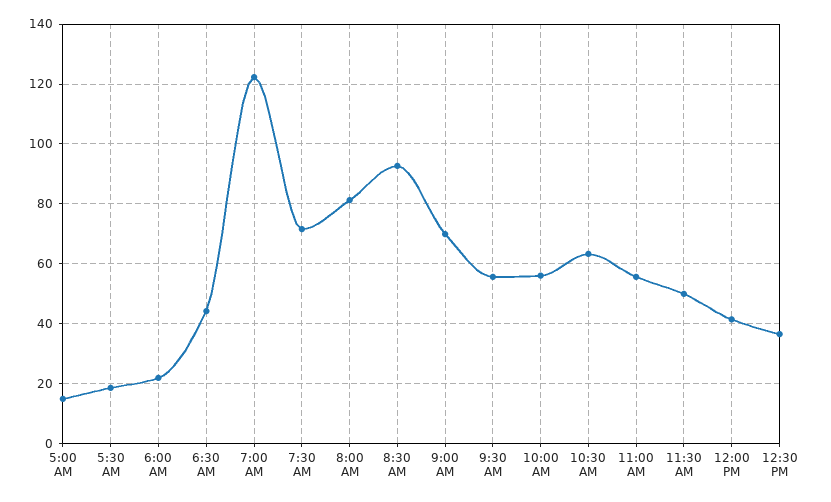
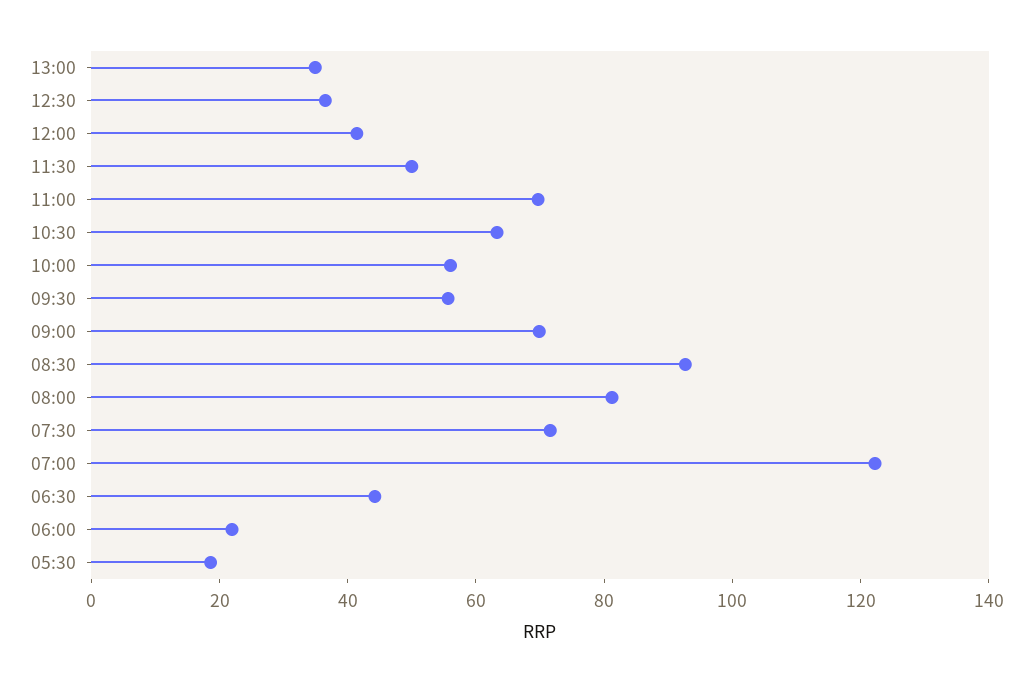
5:00 AM: 15 -> none
11:00 AM: 55 -> 70
13:00: none -> 35

